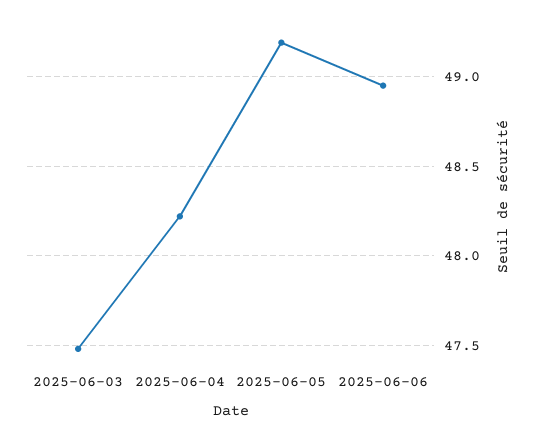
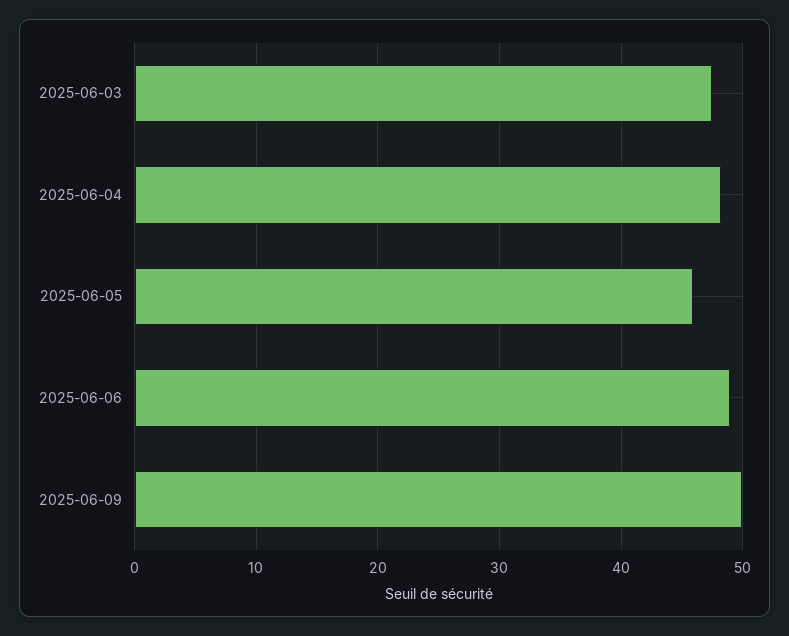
2025-06-05: 49.2 -> 46
2025-06-09: none -> 50

